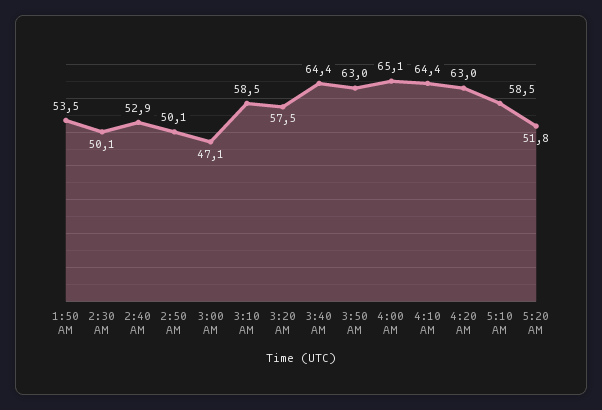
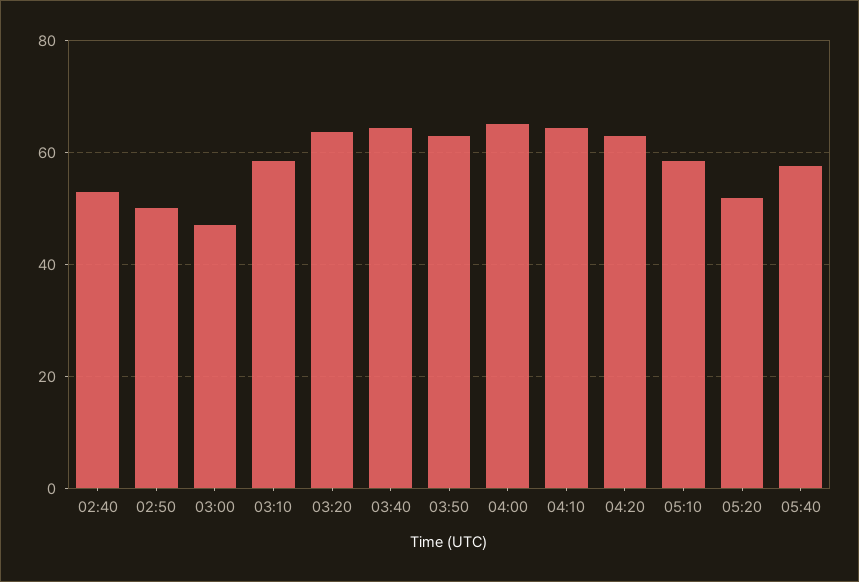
1:50 AM: 53.5 -> none
2:30 AM: 50.1 -> none
3:20 AM: 57.5 -> 64
05:40: none -> 58

